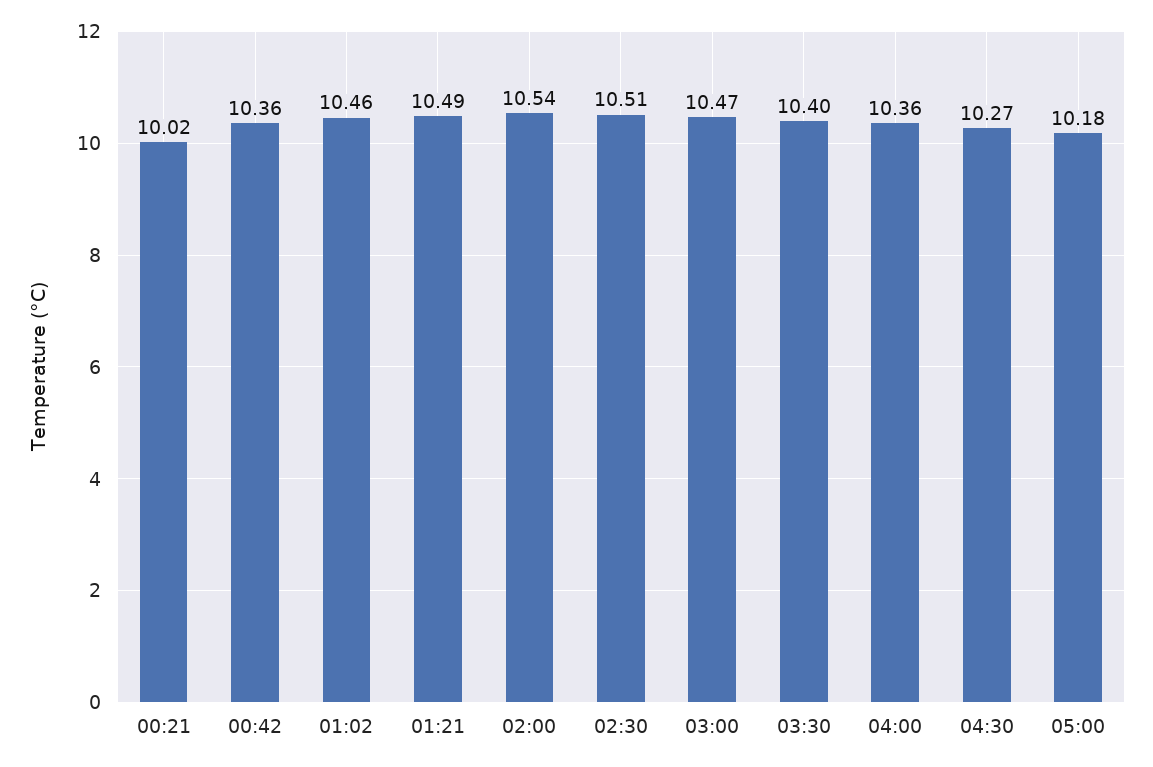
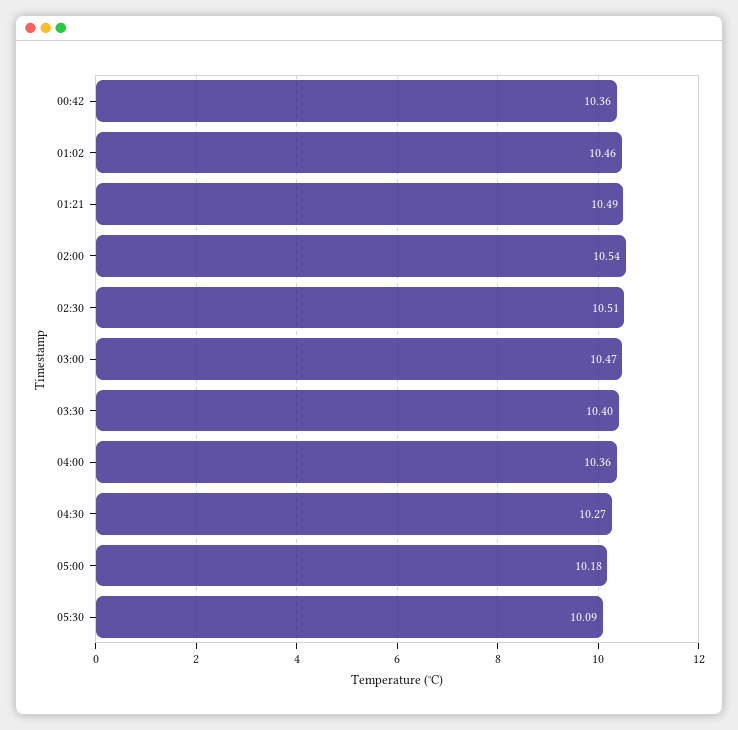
00:21: 10.02 -> none
05:30: none -> 10.09

